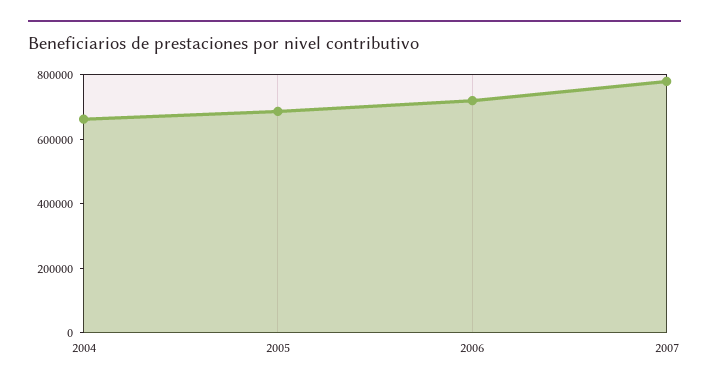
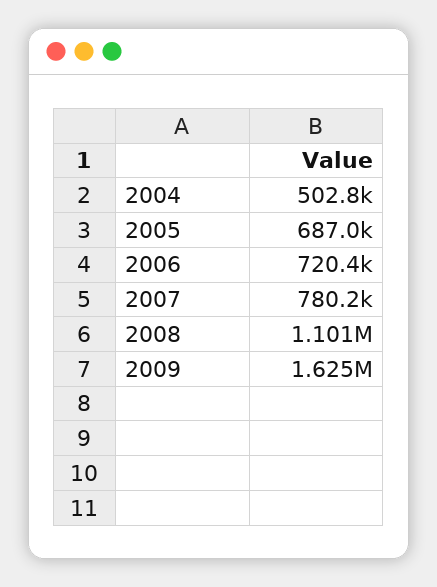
2004: 650000 -> 502800
2008: none -> 1101000
2009: none -> 1625000

